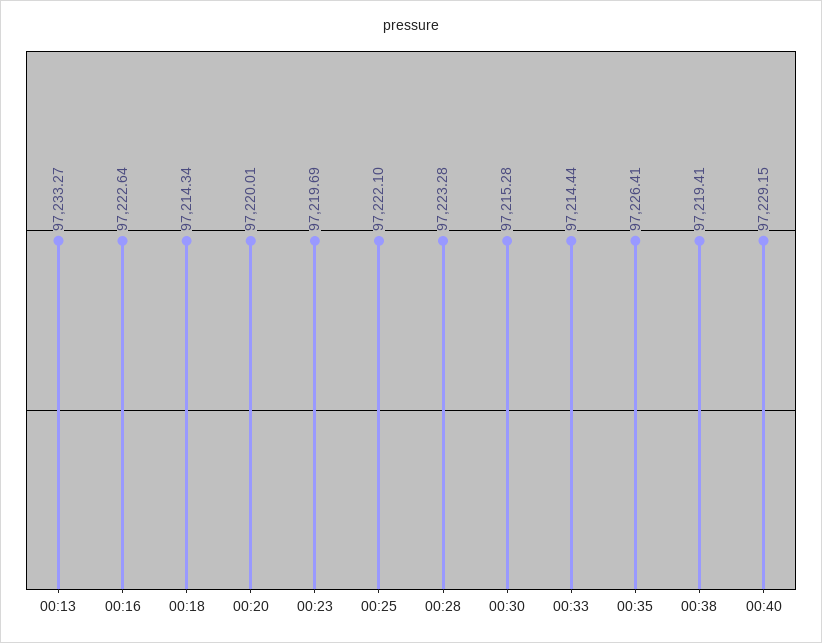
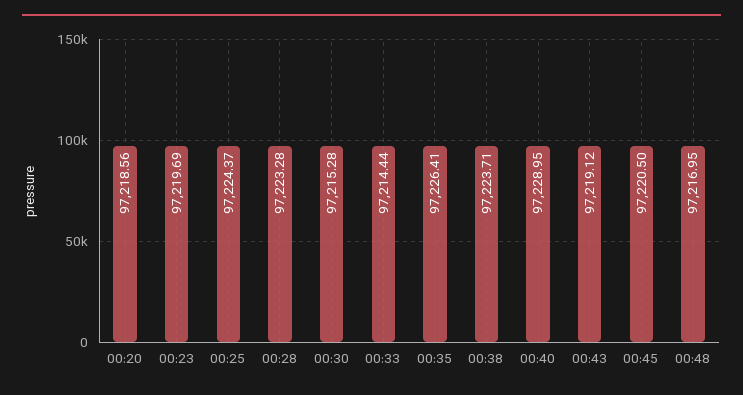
00:13: 97233.27 -> none
00:16: 97222.64 -> none
00:18: 97214.34 -> none
00:20: 97220.01 -> 97218.56
00:25: 97222.1 -> 97224.37
00:38: 97219.41 -> 97223.71
00:40: 97229.15 -> 97228.95
00:43: none -> 97219.12
00:45: none -> 97220.5
00:48: none -> 97216.95

